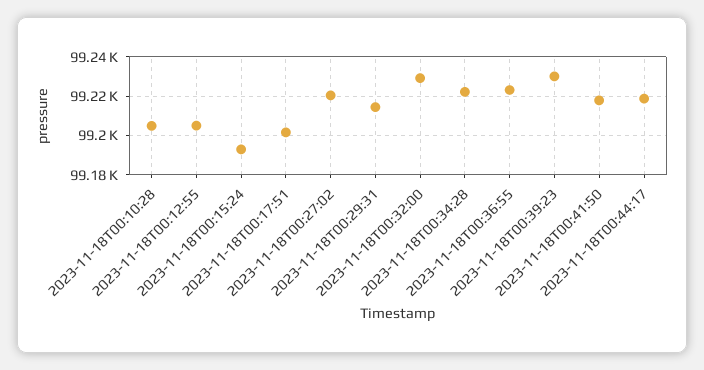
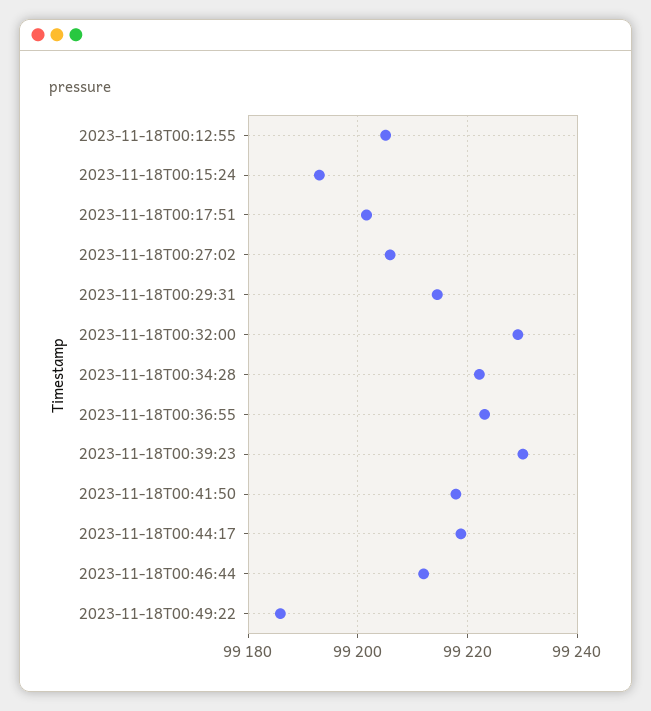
2023-11-18T00:10:28: 99205 -> none
2023-11-18T00:27:02: 99220 -> 99206
2023-11-18T00:46:44: none -> 99212
2023-11-18T00:49:22: none -> 99186

